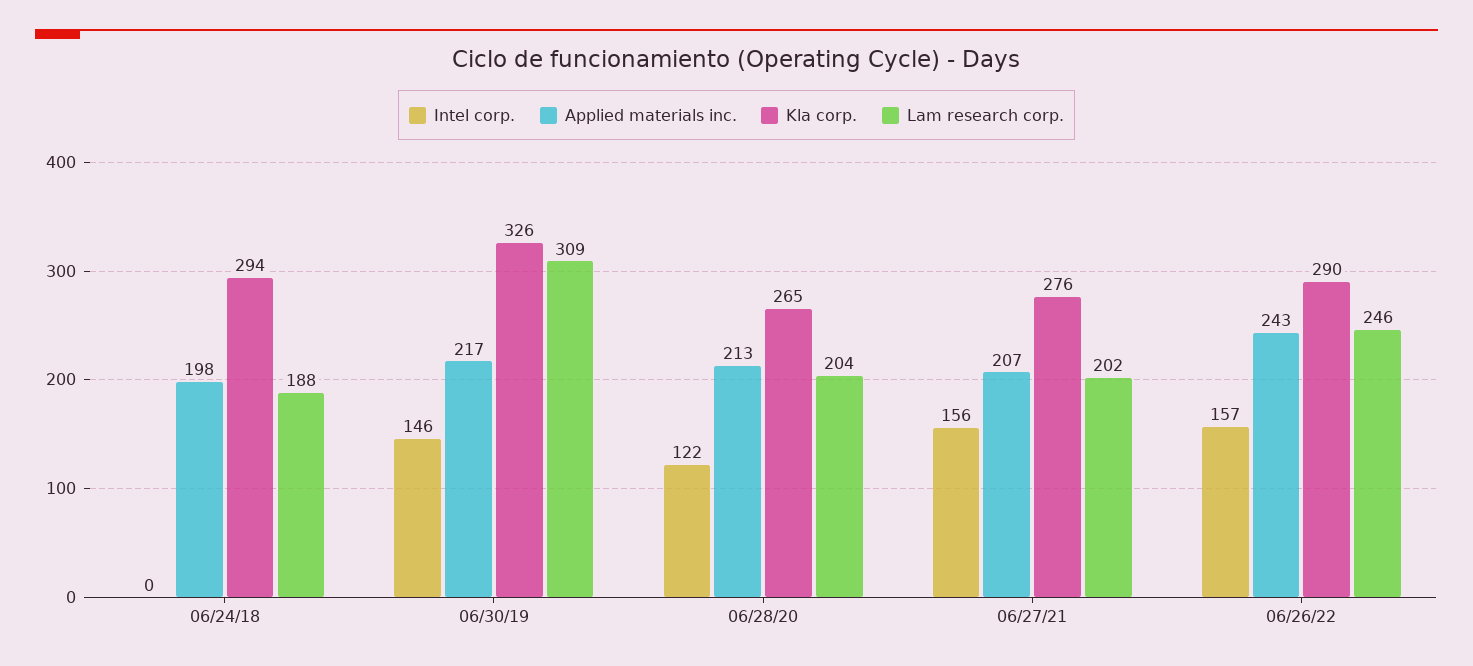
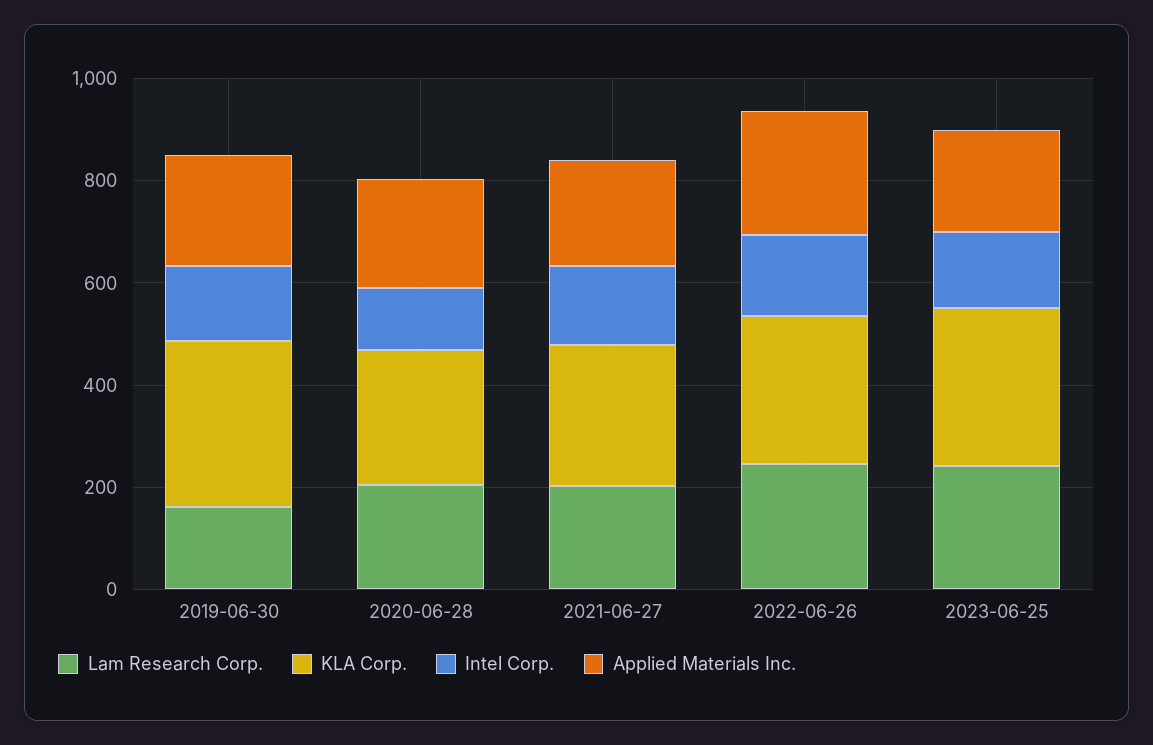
Intel corp., 06/24/18: 0 -> none
Applied materials inc., 06/24/18: 198 -> none
Kla corp., 06/24/18: 294 -> none
Lam research corp., 06/24/18: 188 -> none
Lam research corp., 06/30/19: 309 -> 150
Lam research corp., 2023-06-25: none -> 250
Kla corp., 2023-06-25: none -> 300
Intel corp., 2023-06-25: none -> 150
Applied materials inc., 2023-06-25: none -> 200

